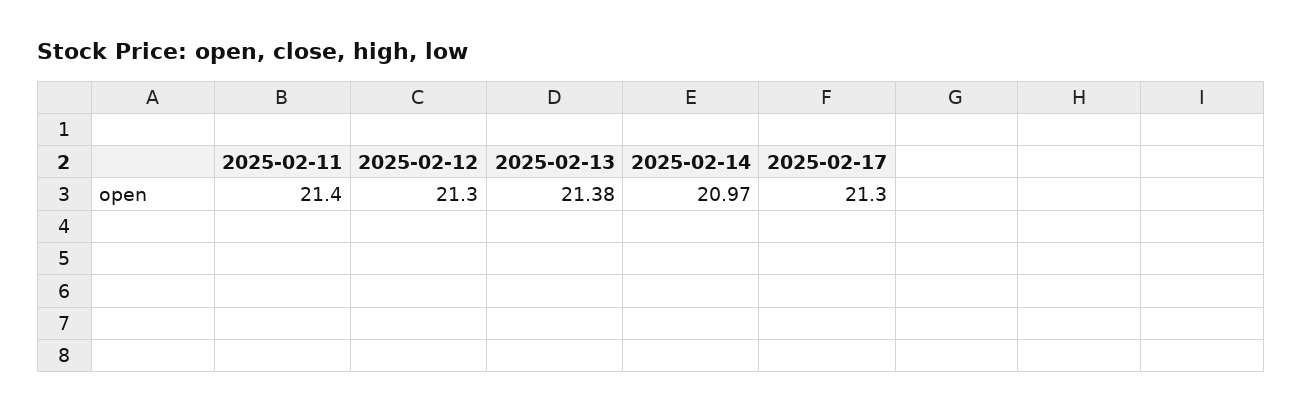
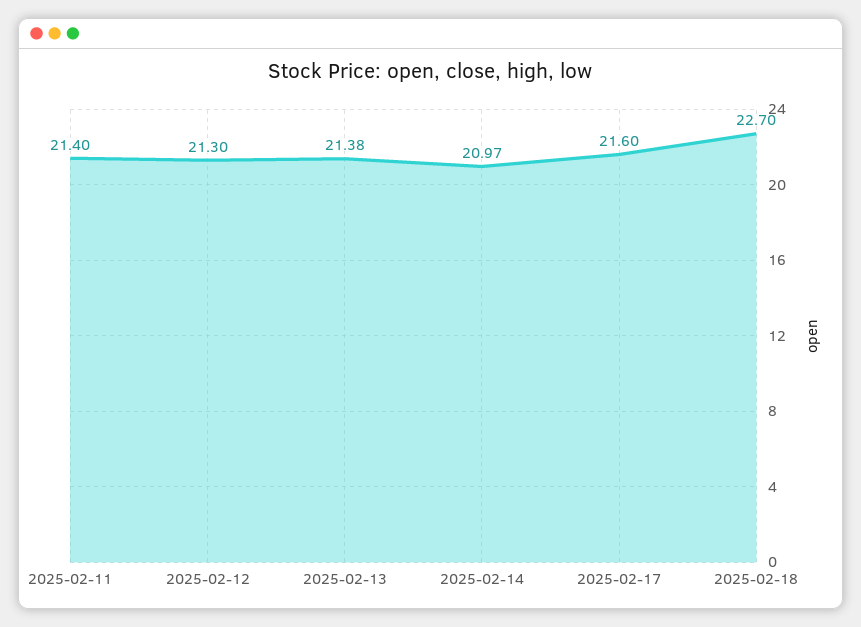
2025-02-17: 21.3 -> 21.6
2025-02-18: none -> 22.7

